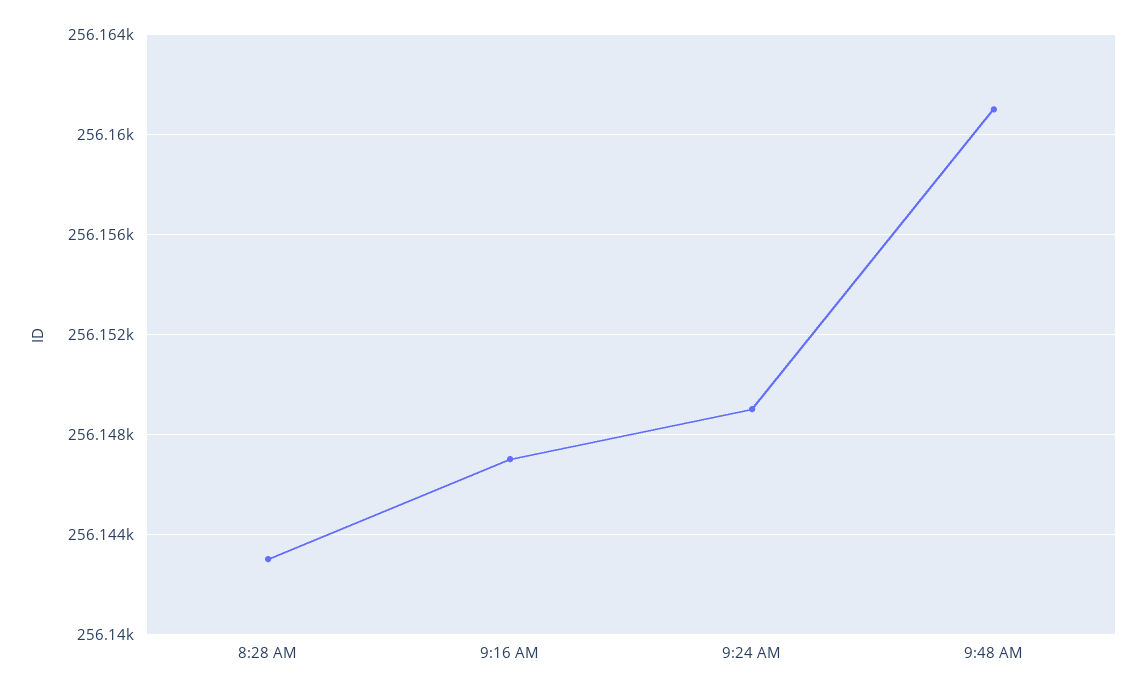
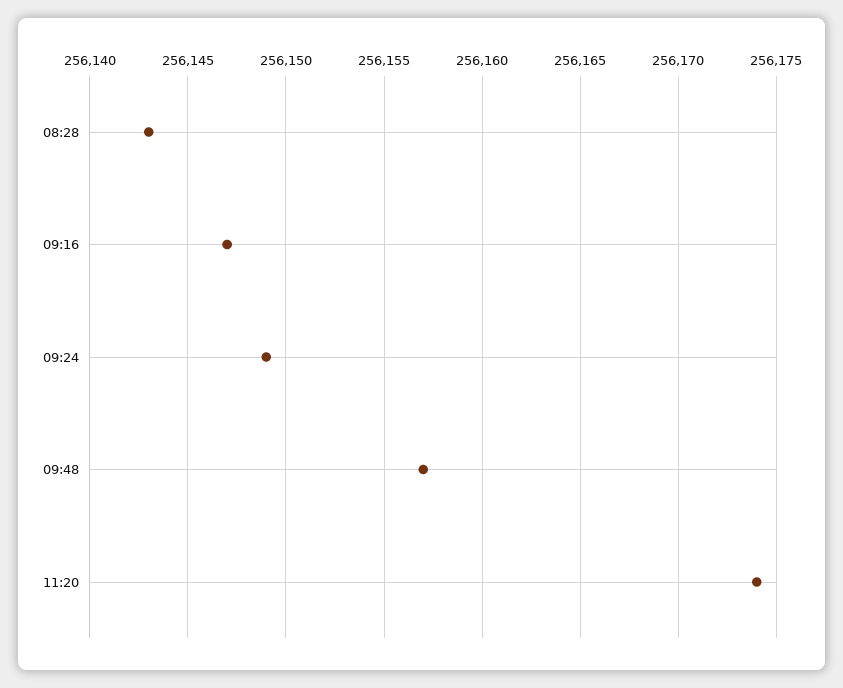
9:48 AM: 256161 -> 256157
11:20: none -> 256174

